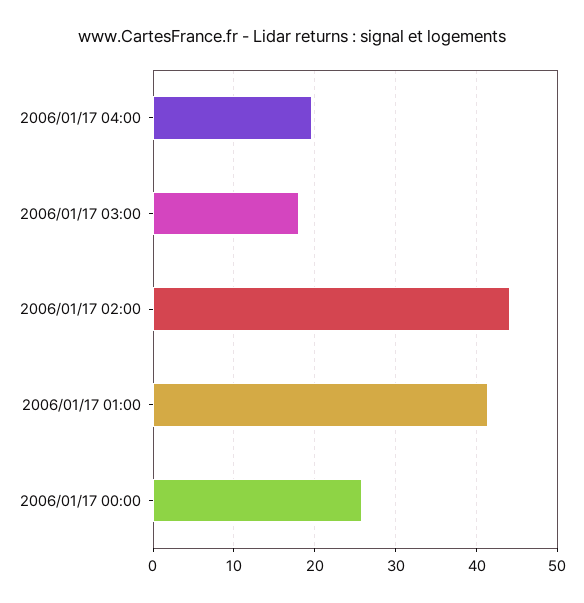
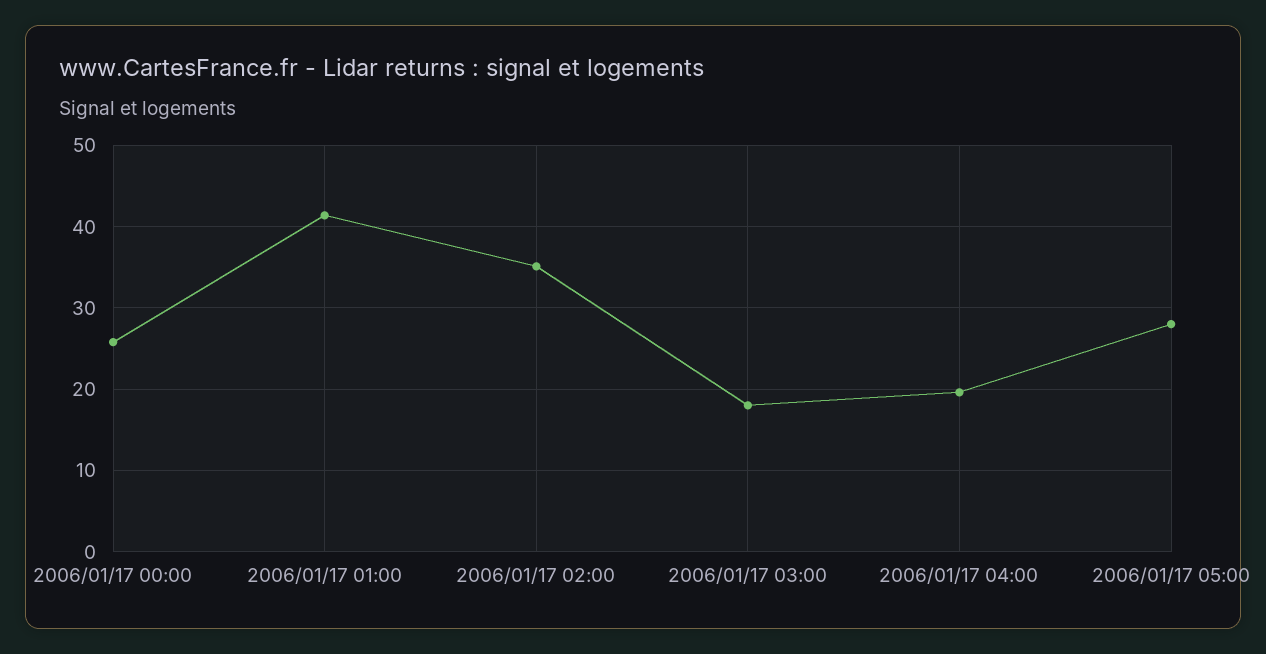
2006/01/17 02:00: 44 -> 35
2006/01/17 05:00: none -> 28

